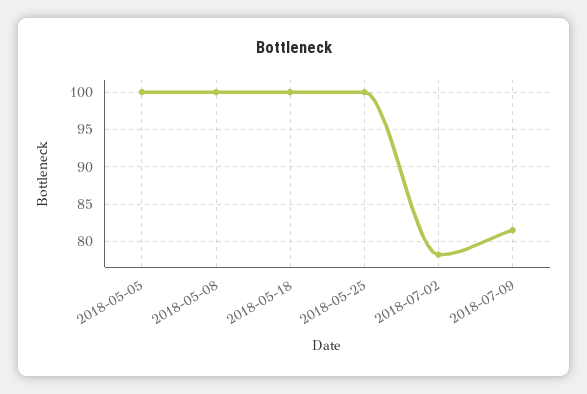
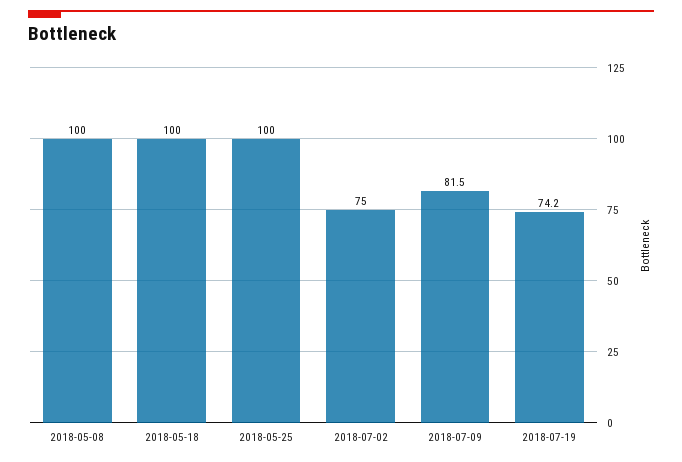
2018-05-05: 100 -> none
2018-07-02: 78 -> 75
2018-07-19: none -> 74.2

